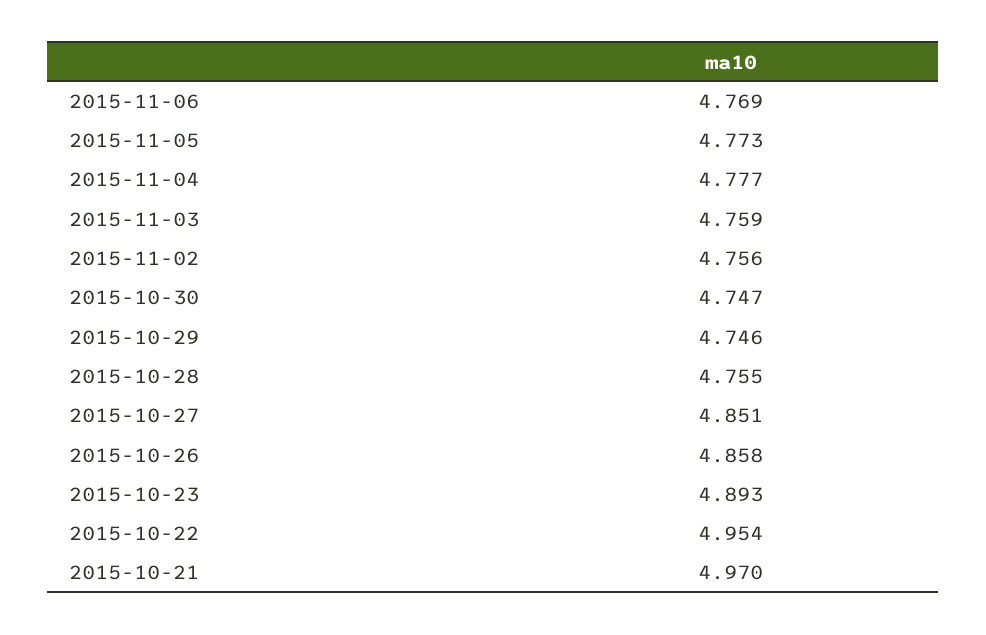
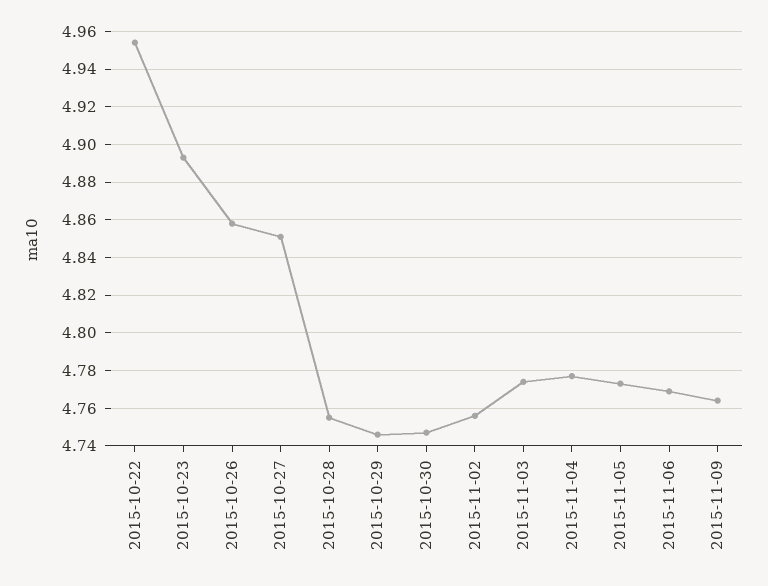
2015-11-03: 4.759 -> 4.775
2015-10-21: 4.97 -> none
2015-11-09: none -> 4.765

